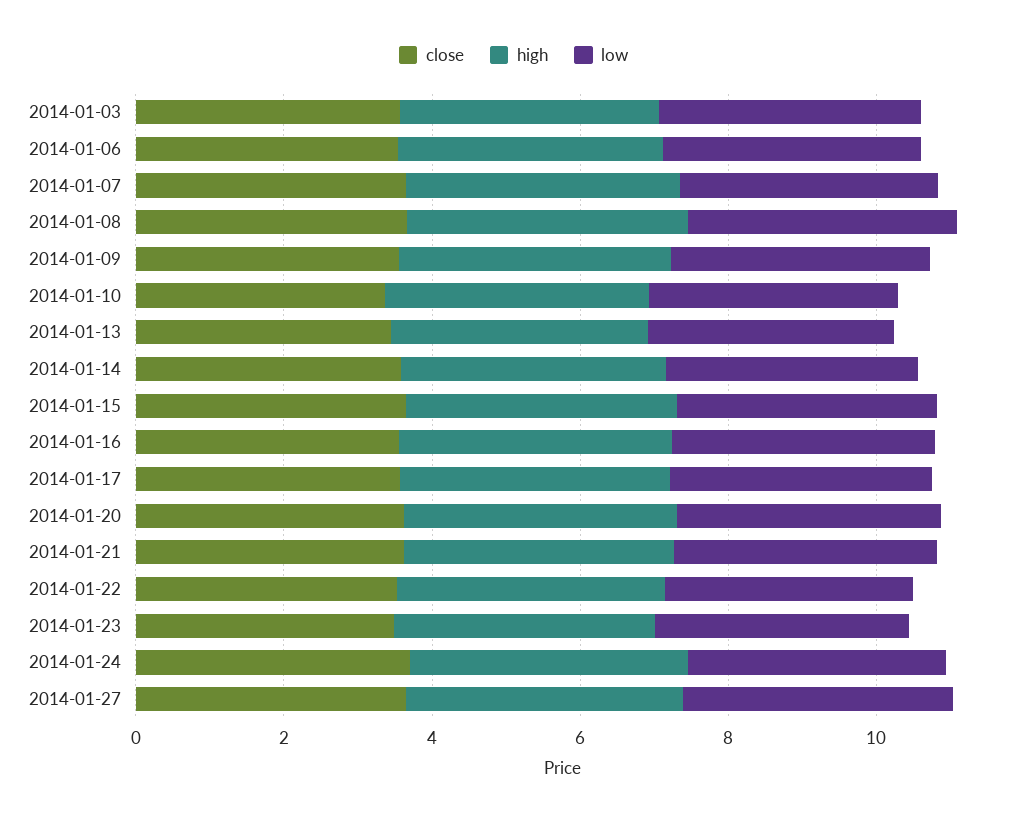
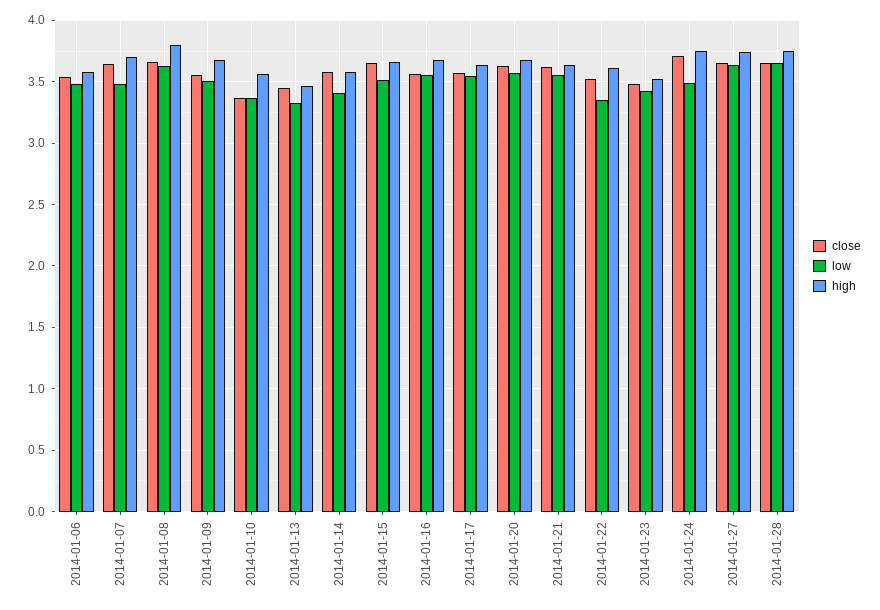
close, 2014-01-03: 3.5 -> none
high, 2014-01-03: 3.5 -> none
low, 2014-01-03: 3.5 -> none
close, 2014-01-28: none -> 3.65
low, 2014-01-28: none -> 3.65
high, 2014-01-28: none -> 3.75

